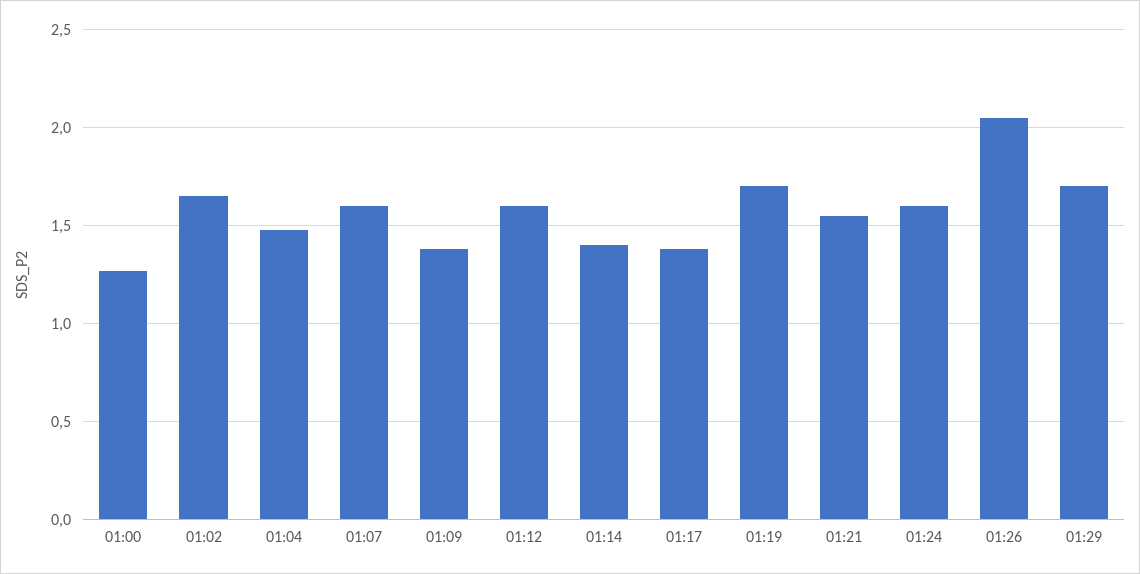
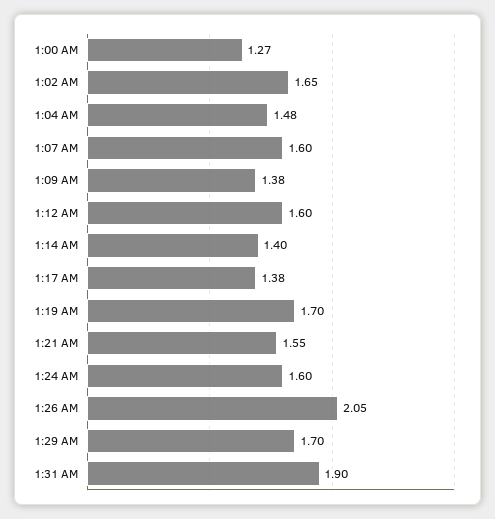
1:31 AM: none -> 1.9

